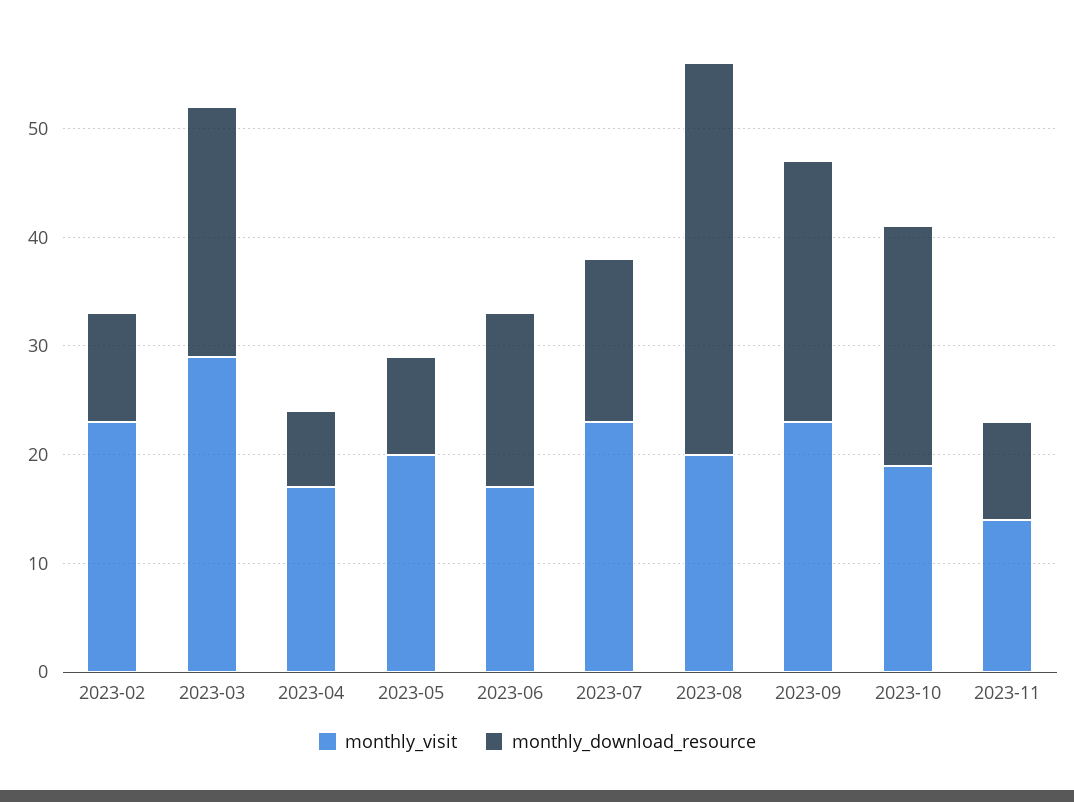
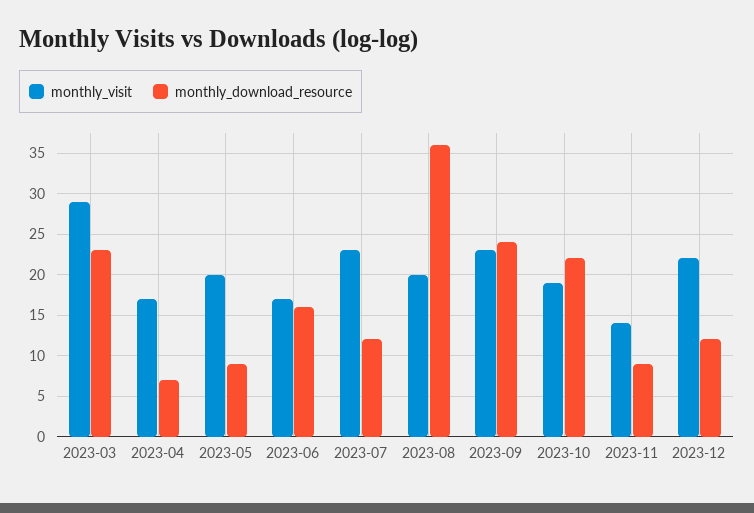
monthly_visit, 2023-02: 23 -> none
monthly_download_resource, 2023-02: 10 -> none
monthly_download_resource, 2023-07: 15 -> 12
monthly_visit, 2023-12: none -> 22
monthly_download_resource, 2023-12: none -> 12

